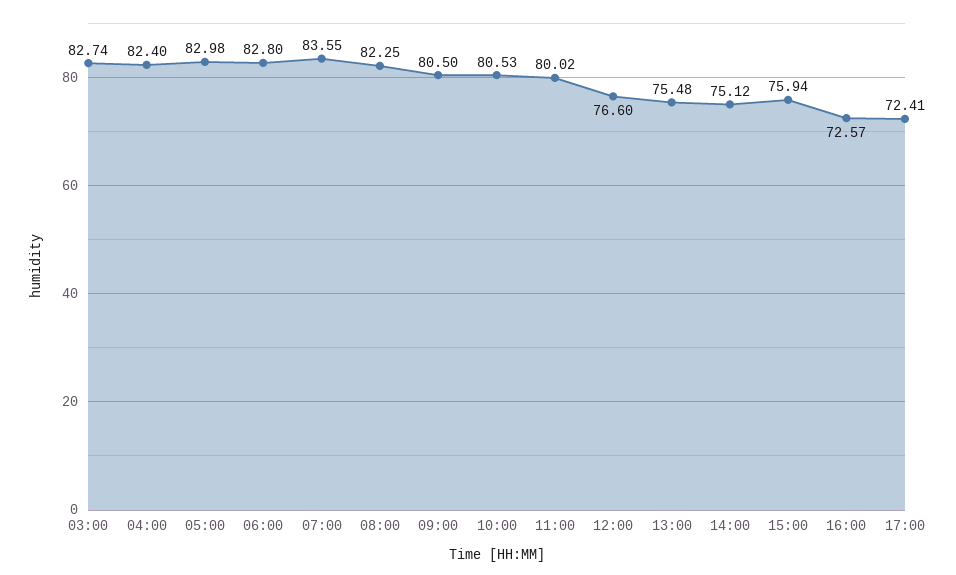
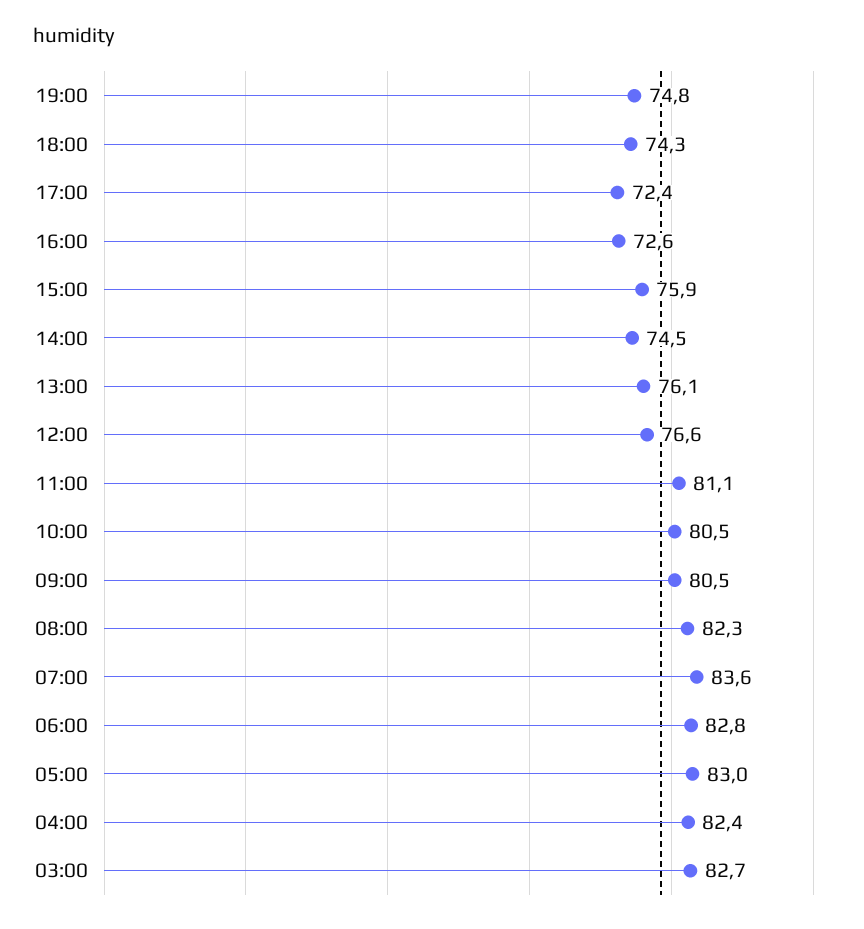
11:00: 80.02 -> 81.1
13:00: 75.48 -> 76.1
14:00: 75.12 -> 74.5
19:00: none -> 74.8
18:00: none -> 74.3

